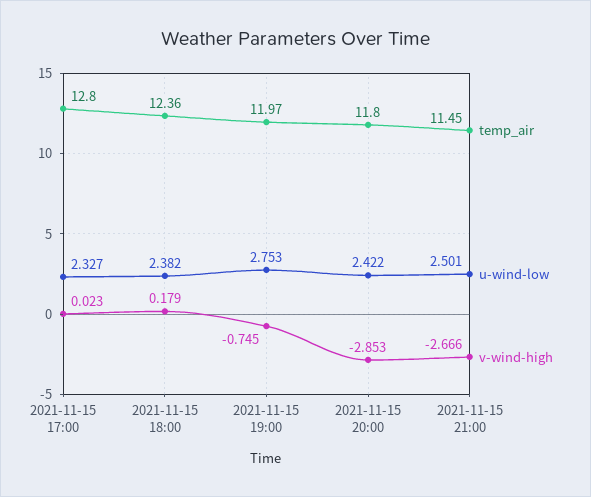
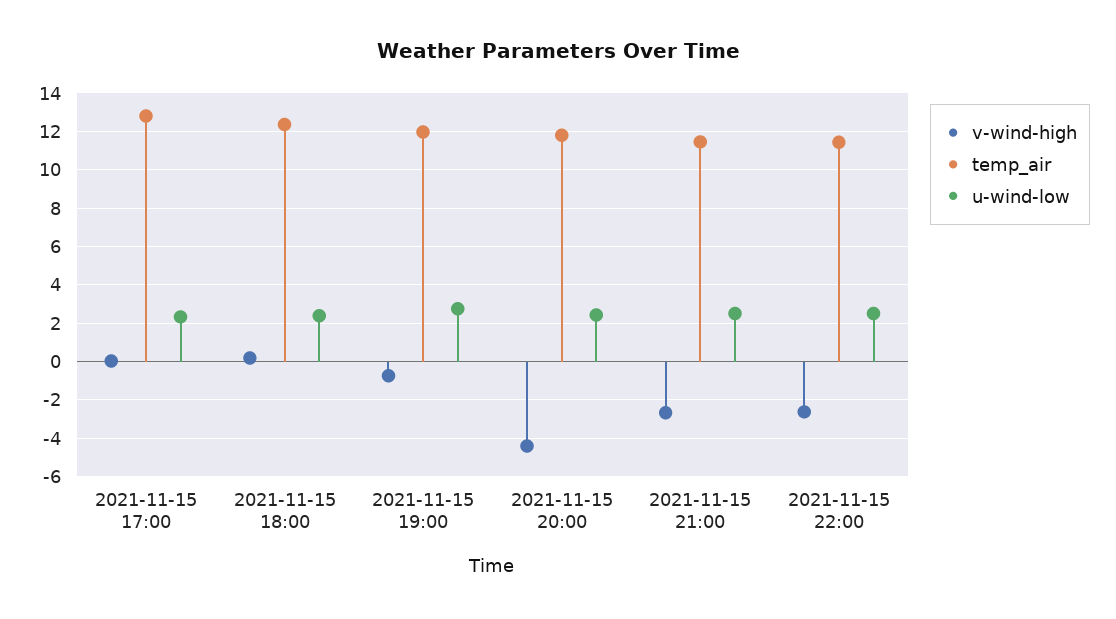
v-wind-high, 2021-11-15 20:00: -2.853 -> -4.5
v-wind-high, 2021-11-15 22:00: none -> -2.5
temp_air, 2021-11-15 22:00: none -> 11.5
u-wind-low, 2021-11-15 22:00: none -> 2.5

